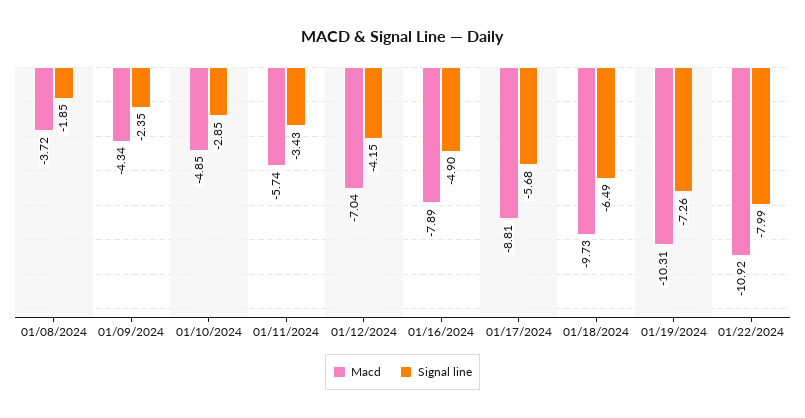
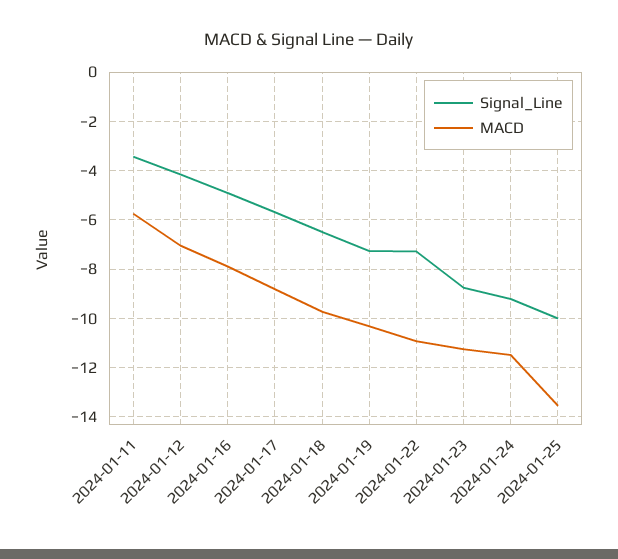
Macd, 01/08/2024: -3.72 -> none
Signal line, 01/08/2024: -1.85 -> none
Macd, 01/09/2024: -4.34 -> none
Signal line, 01/09/2024: -2.35 -> none
Macd, 01/10/2024: -4.85 -> none
Signal line, 01/10/2024: -2.85 -> none
Signal line, 01/22/2024: -7.99 -> -7.25
Signal line, 2024-01-23: none -> -8.75
Macd, 2024-01-23: none -> -11.25
Signal line, 2024-01-24: none -> -9.25
Macd, 2024-01-24: none -> -11.5
Signal line, 2024-01-25: none -> -10
Macd, 2024-01-25: none -> -13.5

